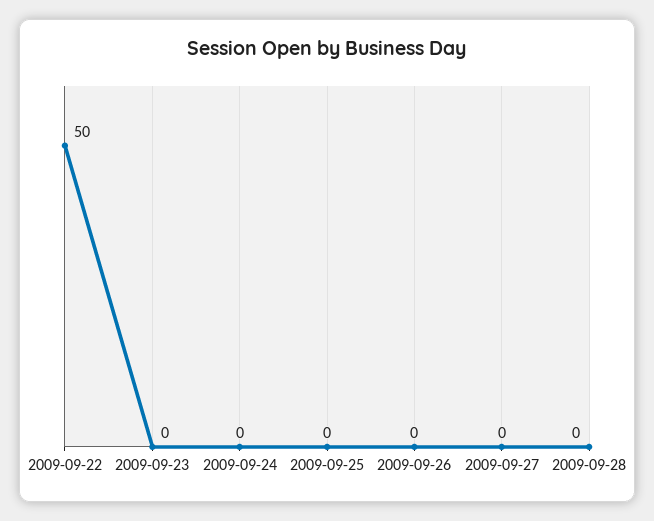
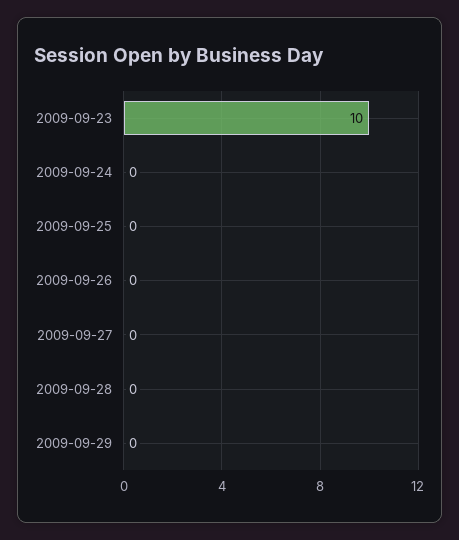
2009-09-22: 50 -> none
2009-09-23: 0 -> 10
2009-09-29: none -> 0

